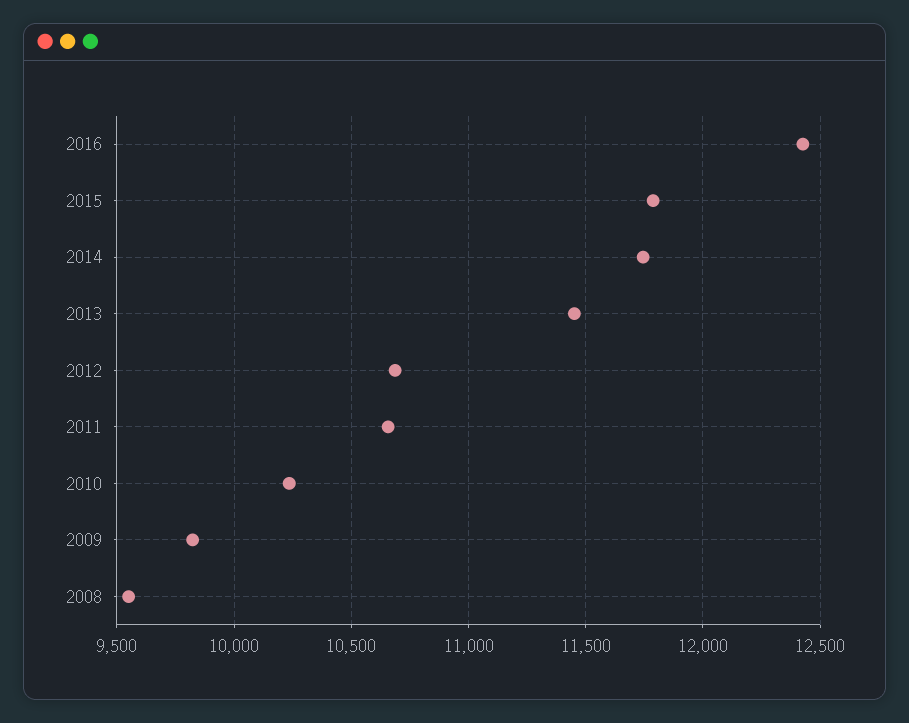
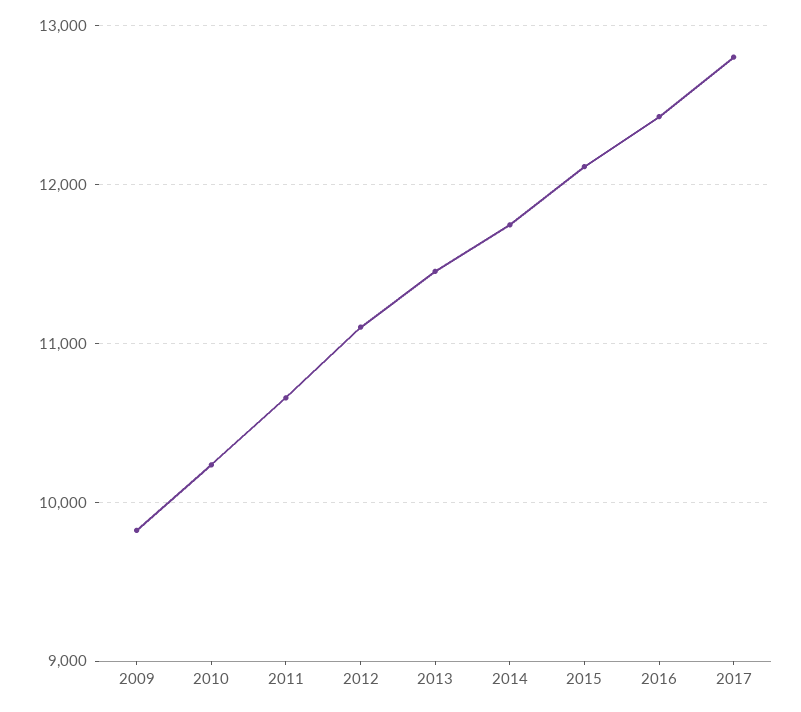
2015: 11800 -> 12100
2012: 10700 -> 11100
2008: 9550 -> none
2017: none -> 12800

